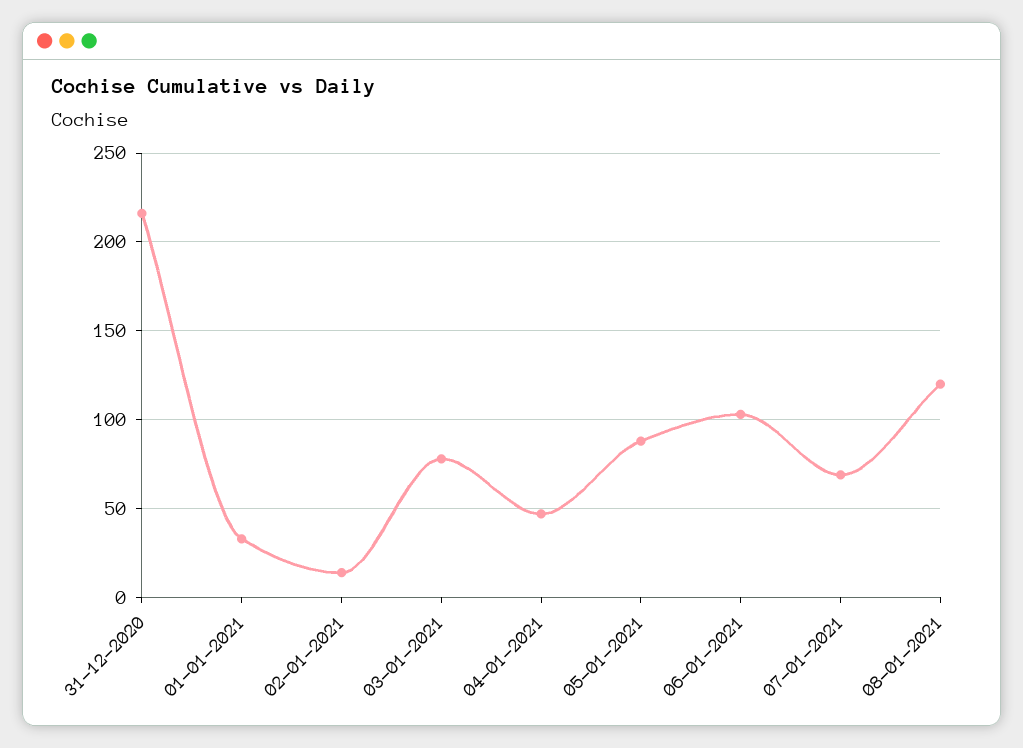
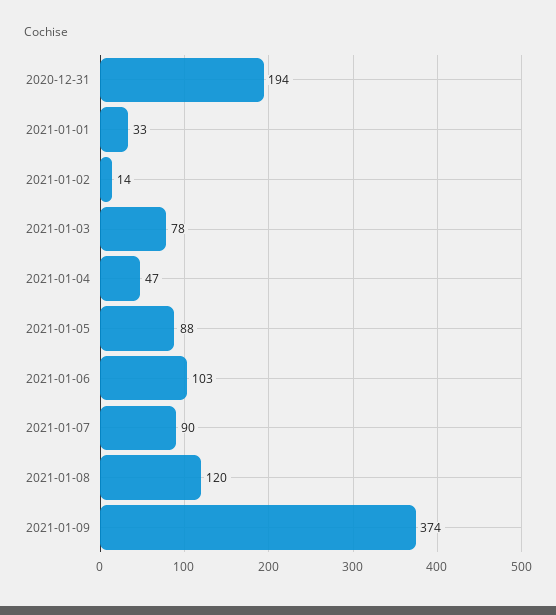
31-12-2020: 215 -> 194
07-01-2021: 70 -> 90
2021-01-09: none -> 374

